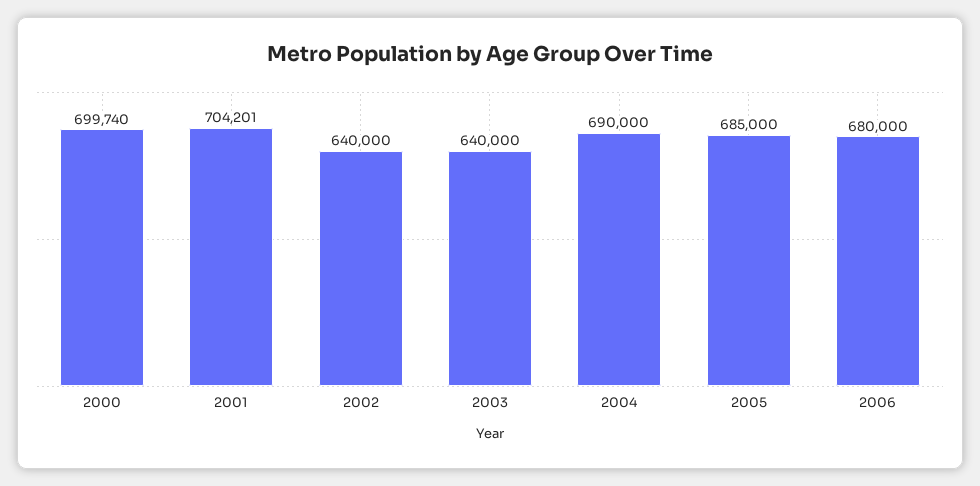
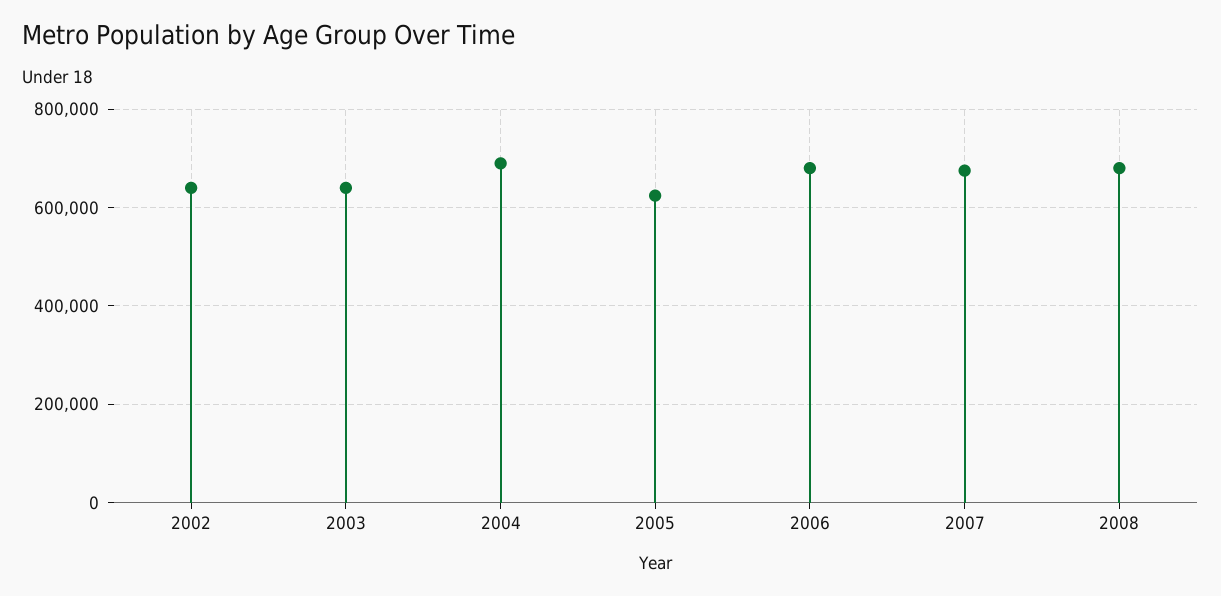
2000: 699740 -> none
2001: 704201 -> none
2005: 685000 -> 620000
2007: none -> 680000
2008: none -> 680000

